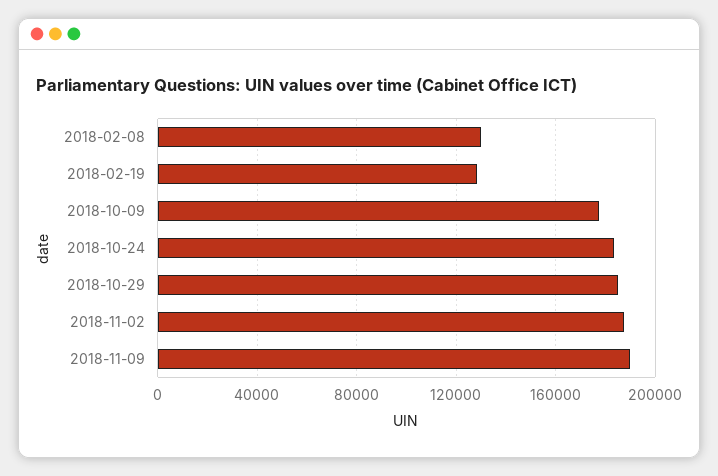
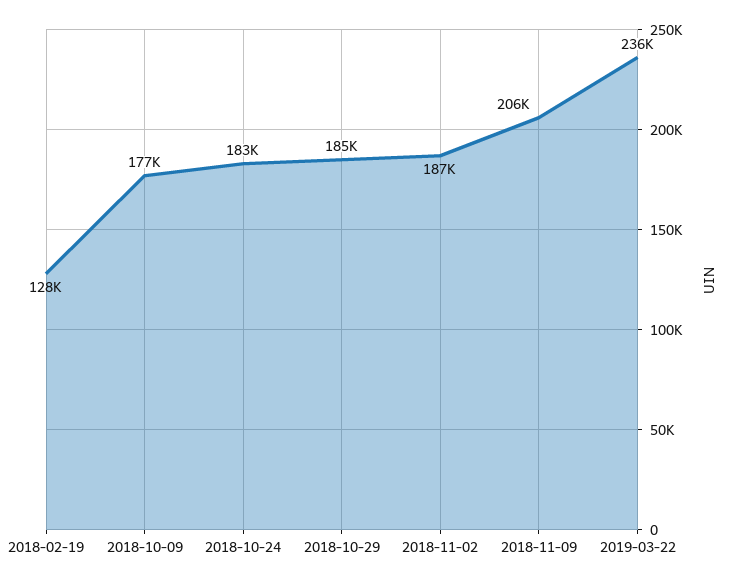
2018-02-08: 130000 -> none
2018-11-09: 190000 -> 206000
2019-03-22: none -> 236000

